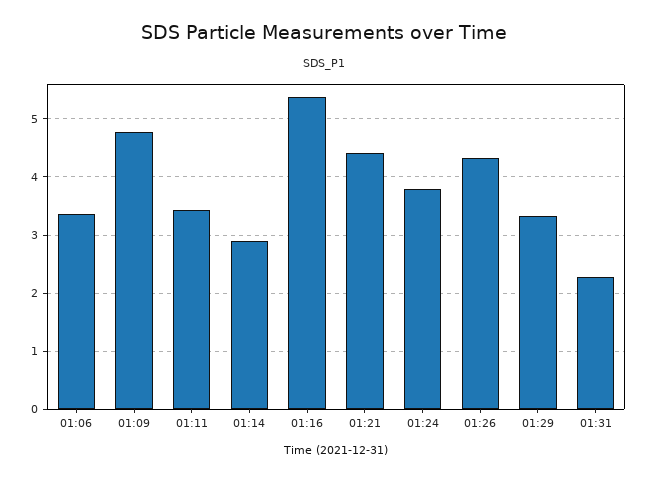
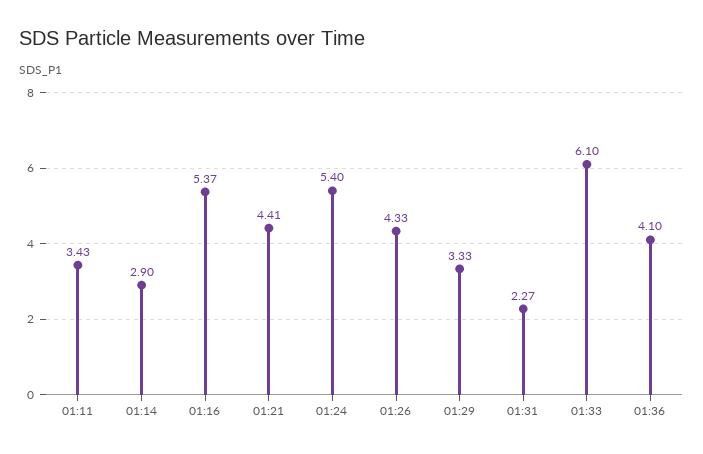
01:06: 3.4 -> none
01:09: 4.8 -> none
01:24: 3.8 -> 5.4
01:33: none -> 6.1
01:36: none -> 4.1

